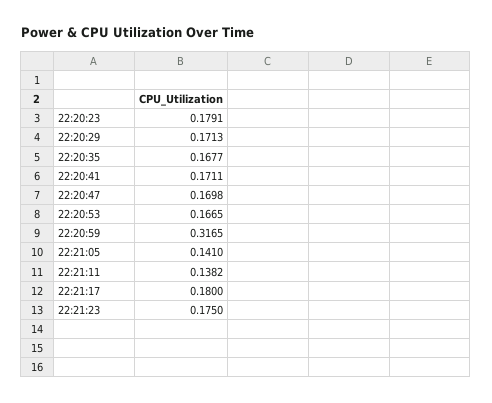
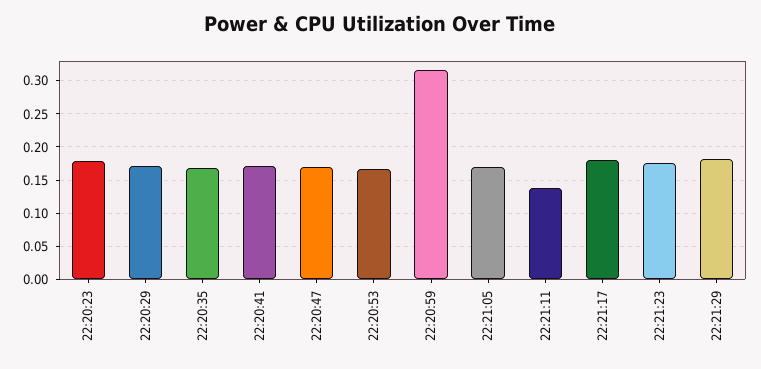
22:21:05: 0.141 -> 0.17
22:21:29: none -> 0.18

